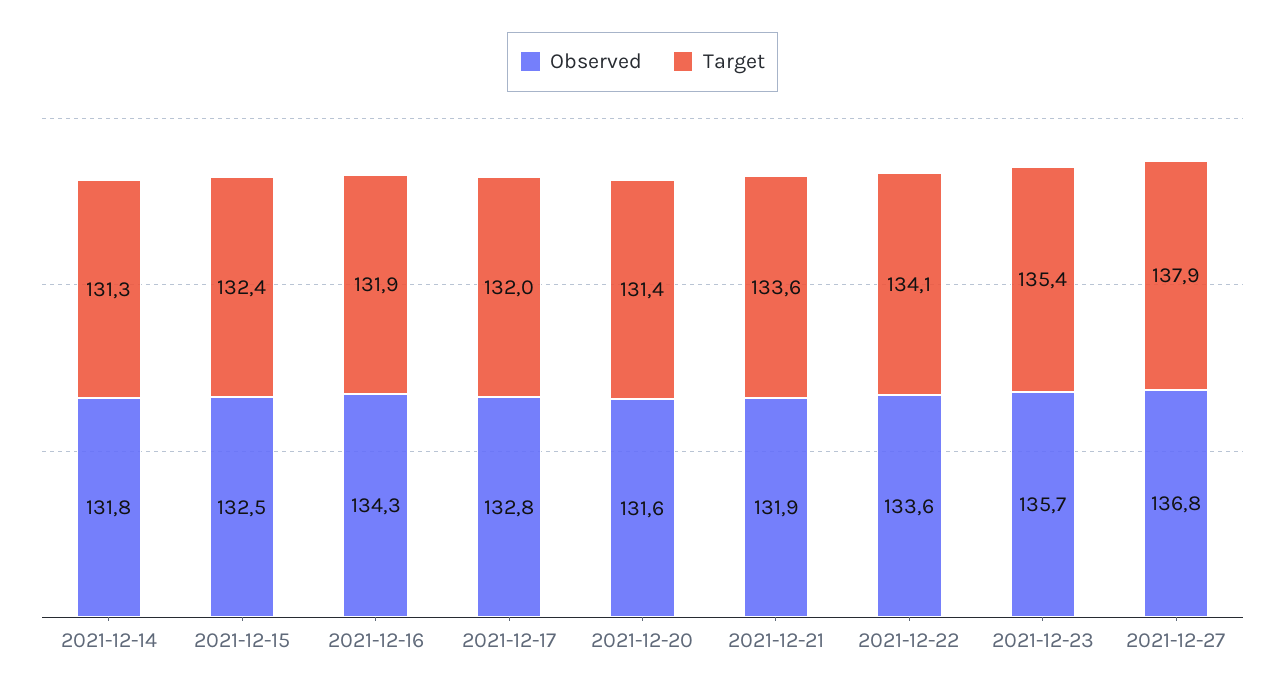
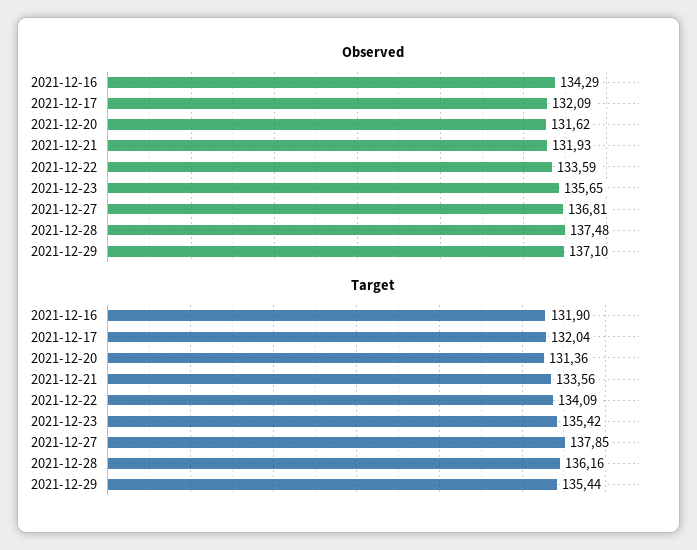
Observed, 2021-12-14: 131.8 -> none
Target, 2021-12-14: 131.3 -> none
Observed, 2021-12-15: 132.5 -> none
Target, 2021-12-15: 132.4 -> none
Observed, 2021-12-17: 132.8 -> 132.09
Observed, 2021-12-28: none -> 137.48
Observed, 2021-12-29: none -> 137.1
Target, 2021-12-28: none -> 136.16
Target, 2021-12-29: none -> 135.44

